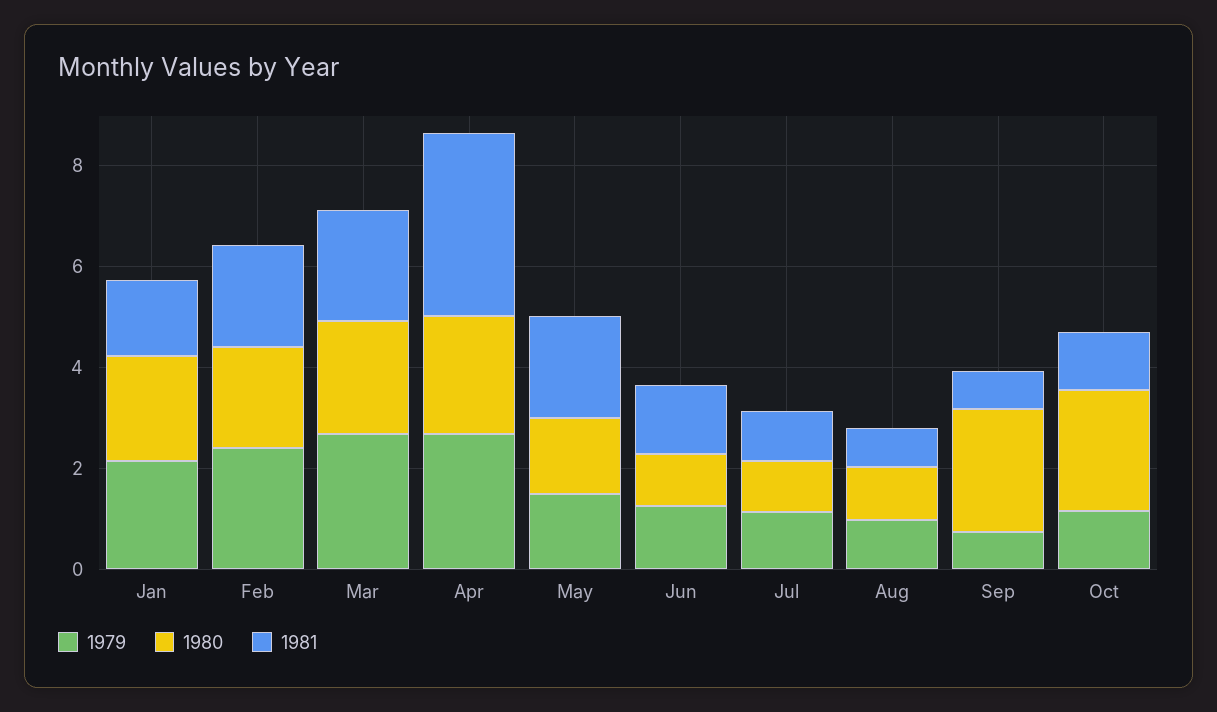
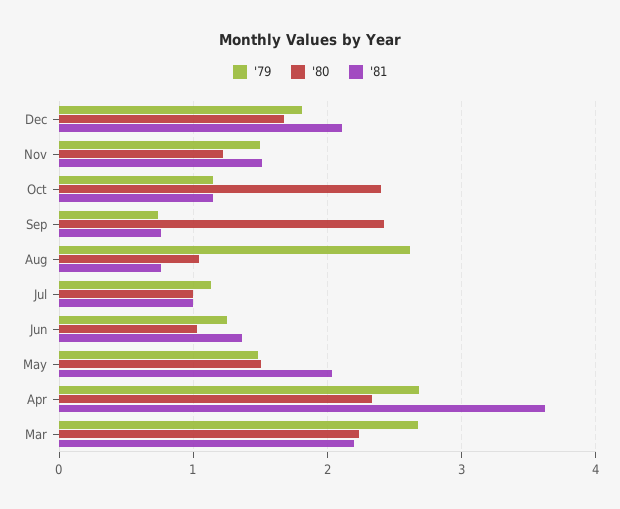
1979, Jan: 2 -> none
1980, Jan: 2 -> none
1981, Jan: 1.5 -> none
1979, Feb: 2.5 -> none
1980, Feb: 2 -> none
1981, Feb: 2 -> none
1979, Aug: 1 -> 2.6
1979, Dec: none -> 1.8
1980, Dec: none -> 1.7
1981, Dec: none -> 2.1
1979, Nov: none -> 1.5
1980, Nov: none -> 1.2
1981, Nov: none -> 1.5

